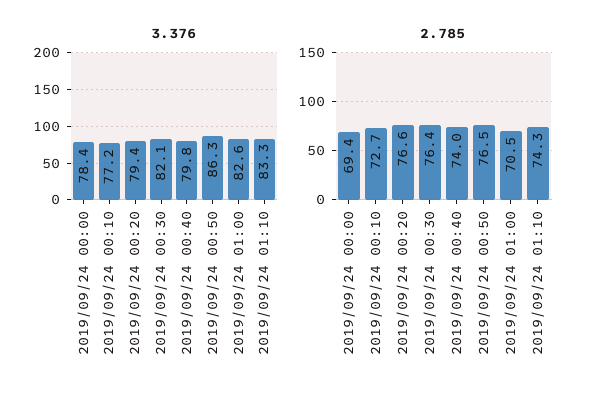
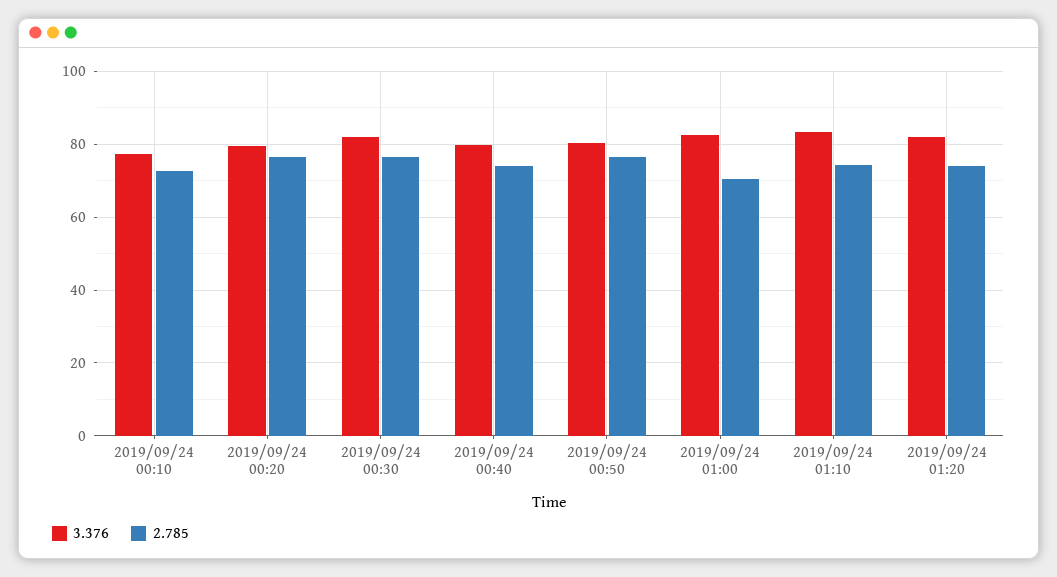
3.376, 2019/09/24 00:00: 78.4 -> none
3.376, 2019/09/24 00:50: 86.3 -> 80
2.785, 2019/09/24 00:00: 69.4 -> none
3.376, 2019/09/24 01:20: none -> 82
2.785, 2019/09/24 01:20: none -> 74

